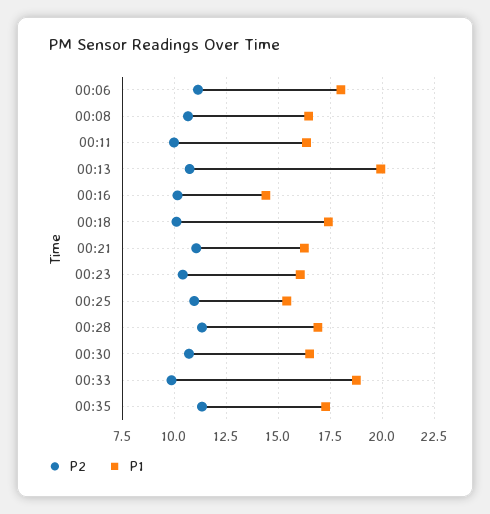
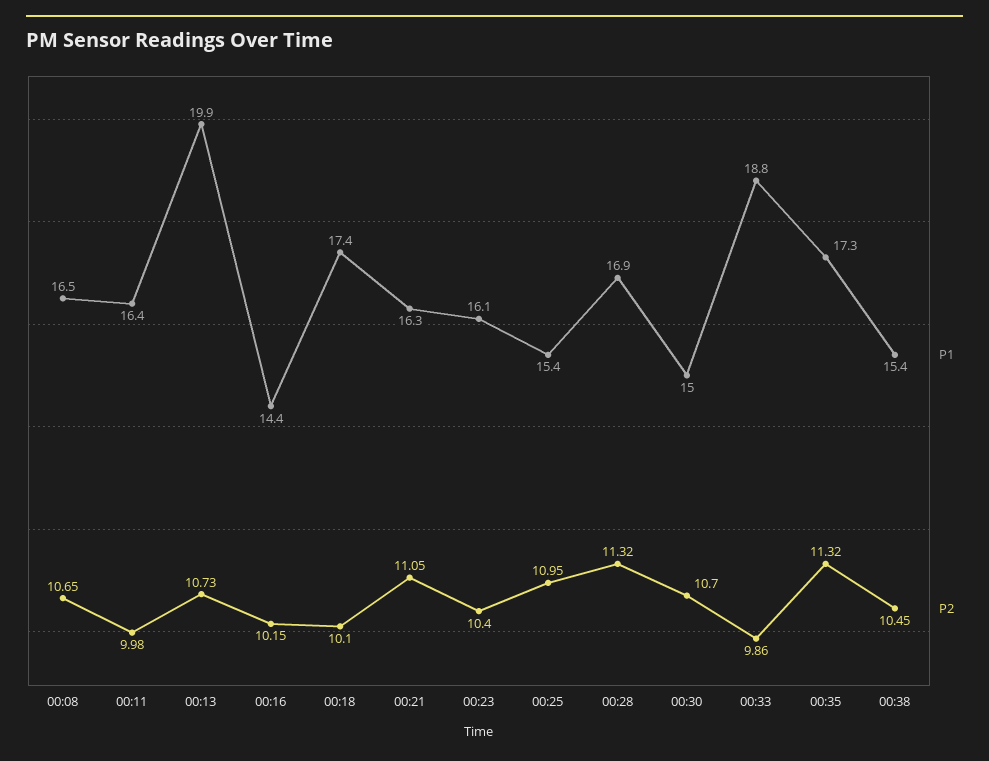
P2, 00:06: 11 -> none
P1, 00:06: 18 -> none
P1, 00:30: 16.5 -> 15
P1, 00:38: none -> 15.4
P2, 00:38: none -> 10.45

